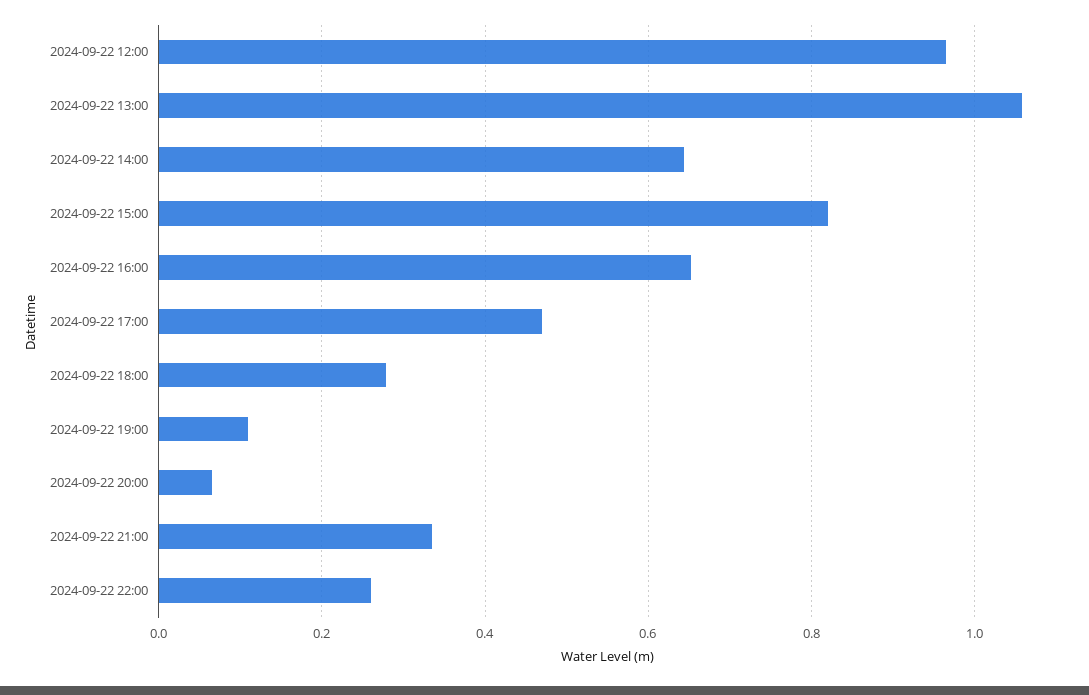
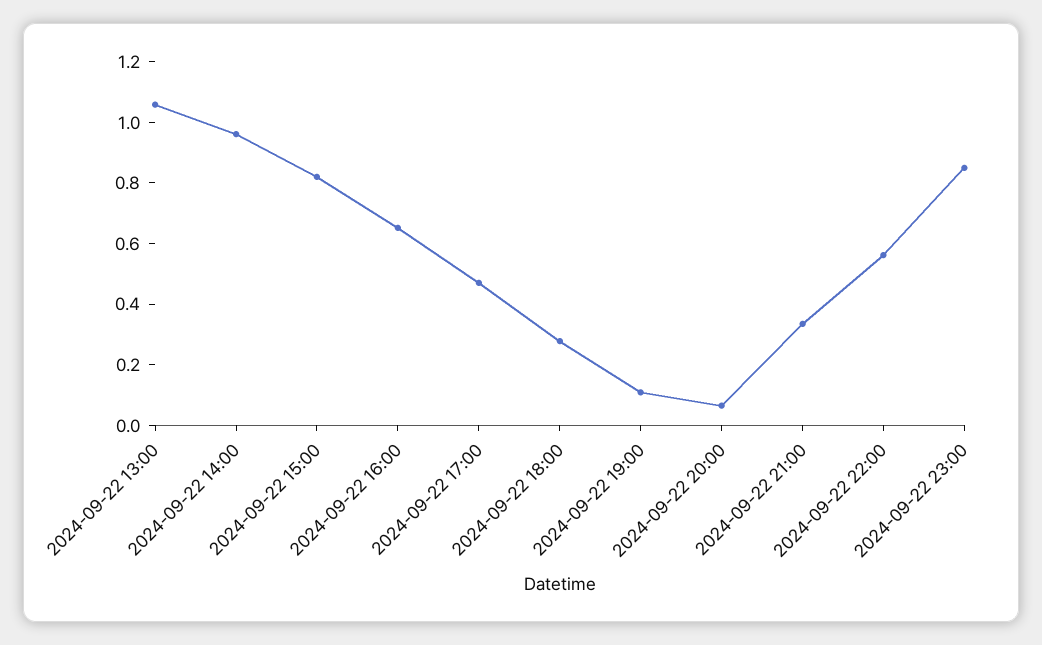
2024-09-22 12:00: 0.96 -> none
2024-09-22 14:00: 0.64 -> 0.95
2024-09-22 22:00: 0.26 -> 0.55
2024-09-22 23:00: none -> 0.85

